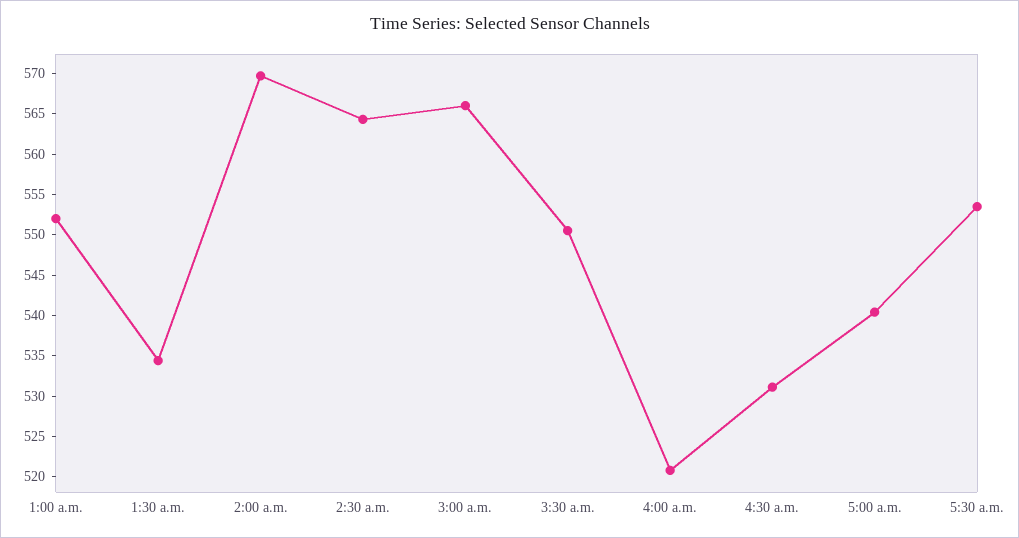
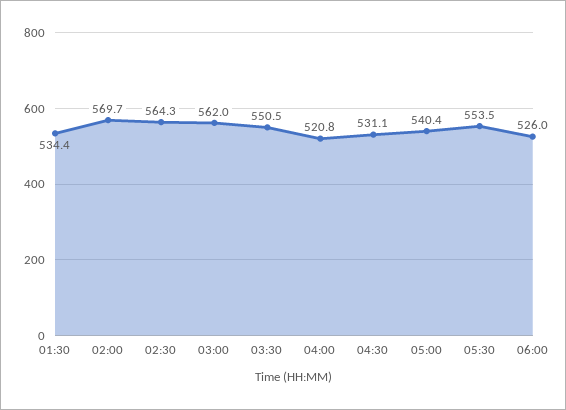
1:00 a.m.: 552 -> none
3:00 a.m.: 566 -> 562
06:00: none -> 526

